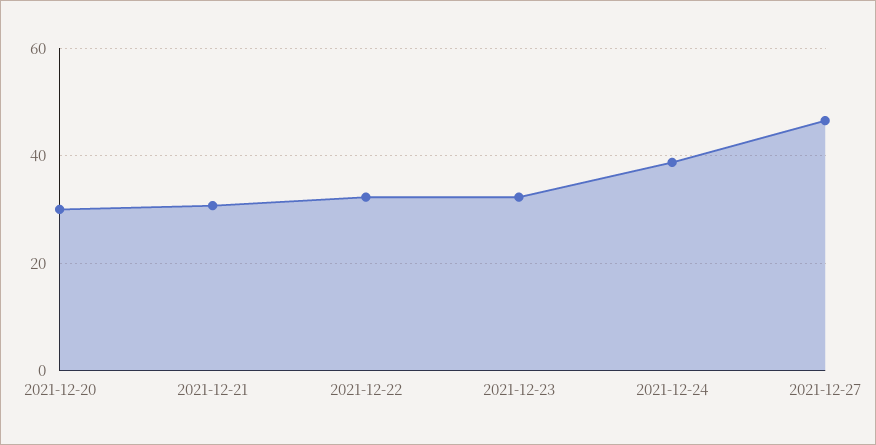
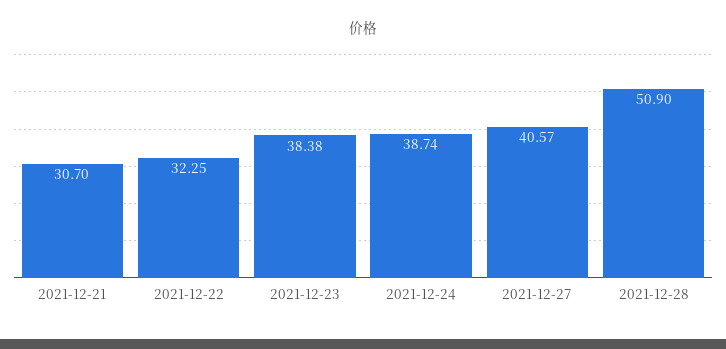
2021-12-20: 30 -> none
2021-12-23: 32 -> 38.38
2021-12-27: 46 -> 40.57
2021-12-28: none -> 50.9

